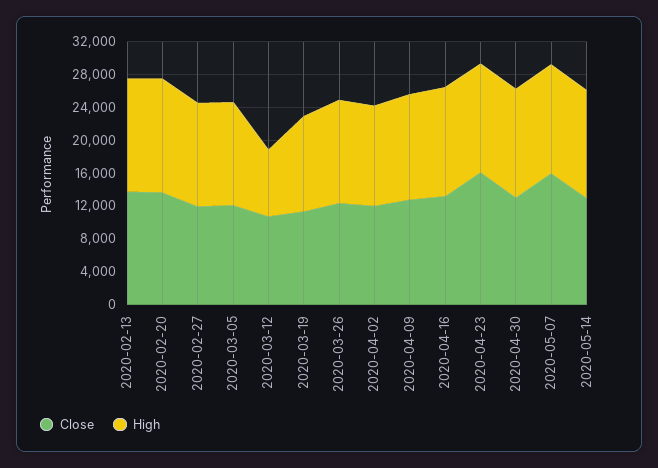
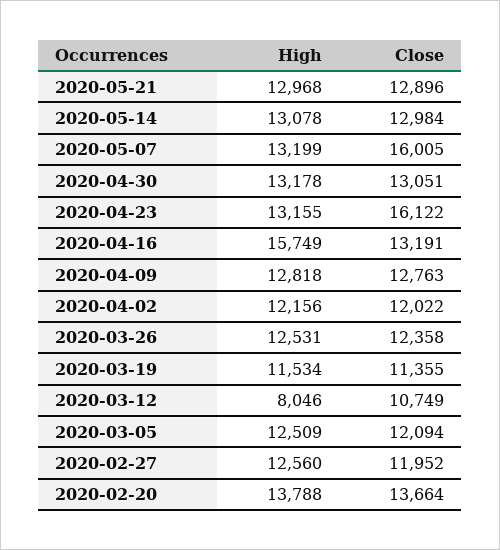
Close, 2020-02-13: 14000 -> none
High, 2020-02-13: 14000 -> none
High, 2020-04-16: 13000 -> 15749
High, 2020-05-21: none -> 12968
Close, 2020-05-21: none -> 12896

